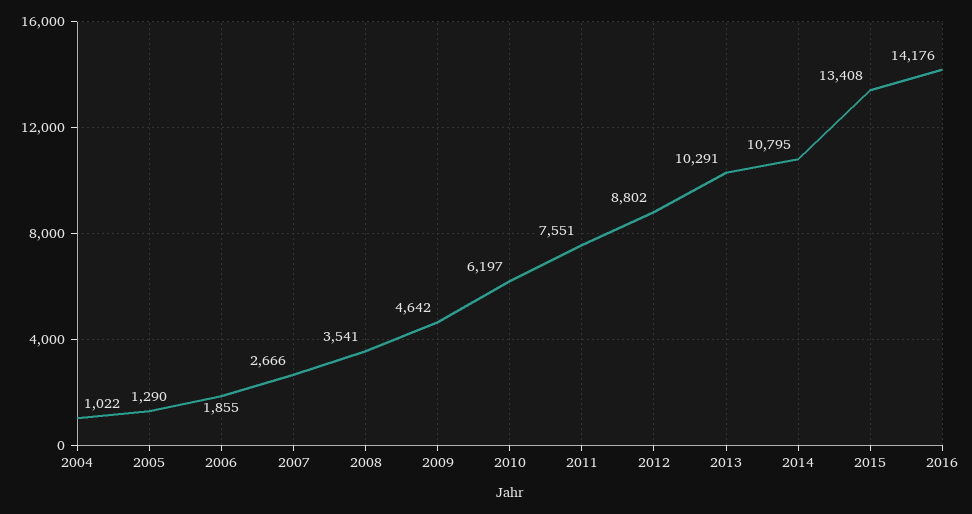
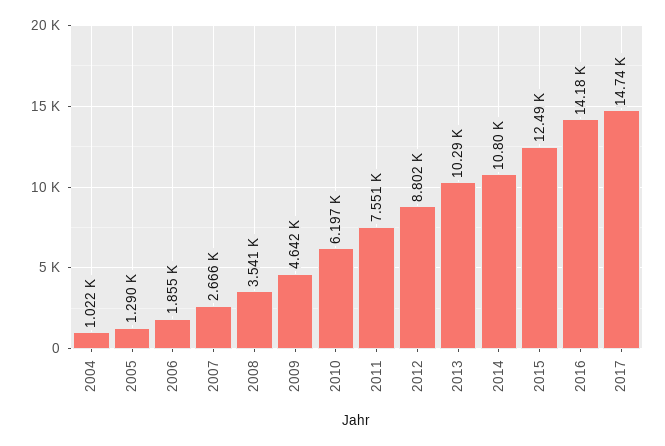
2015: 13408 -> 12490
2017: none -> 14740

